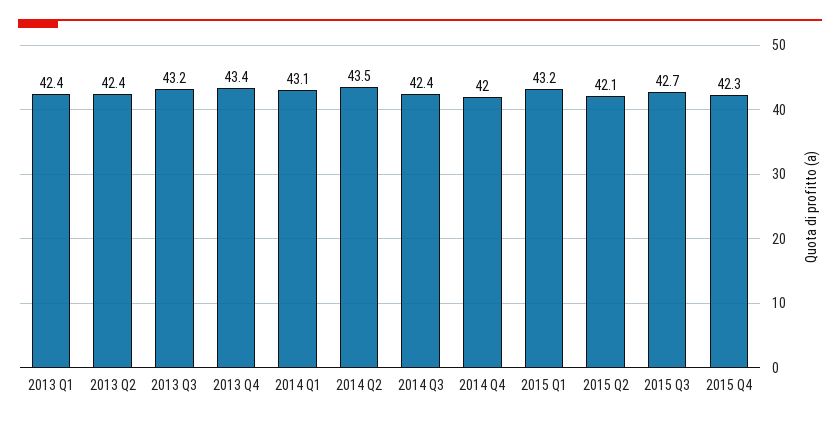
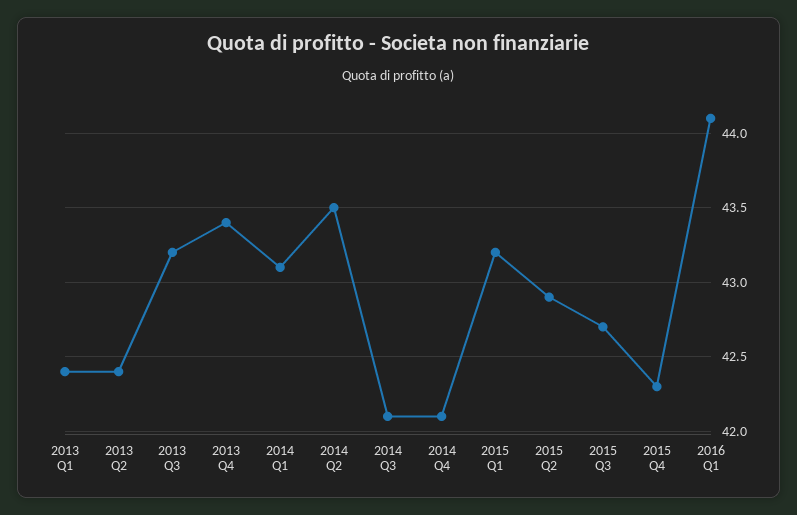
2014 Q3: 42.4 -> 42.1
2014 Q4: 42 -> 42.1
2015 Q2: 42.1 -> 42.9
2016 Q1: none -> 44.1

